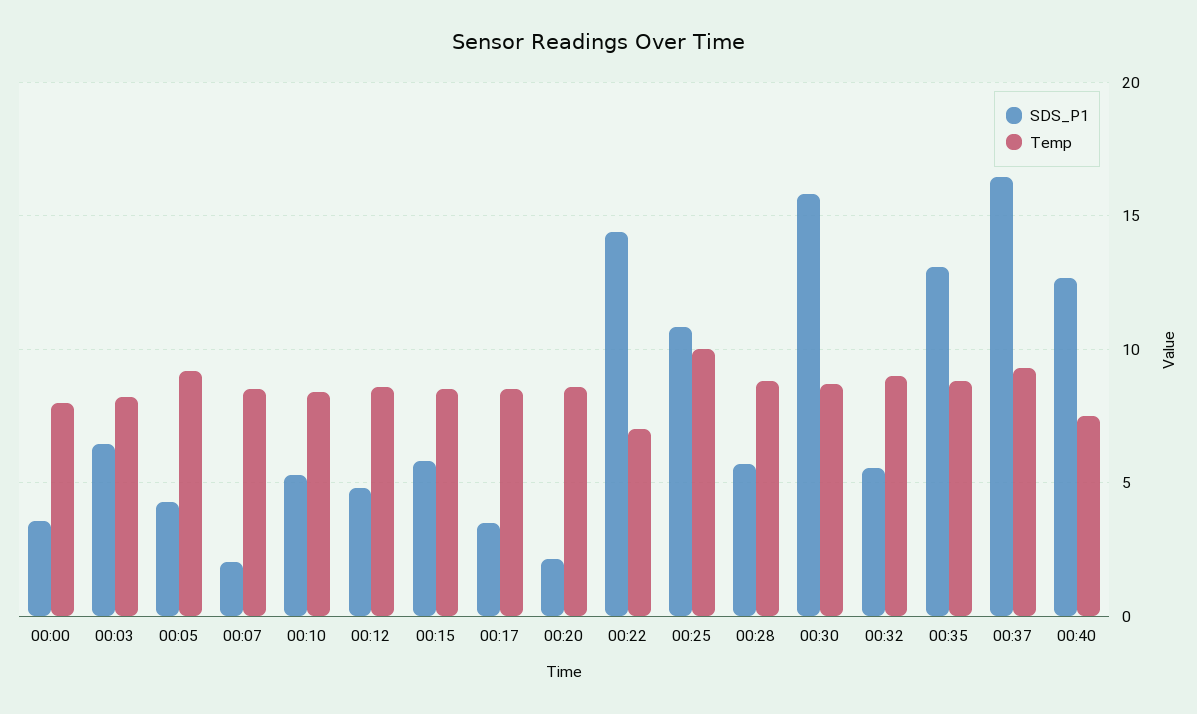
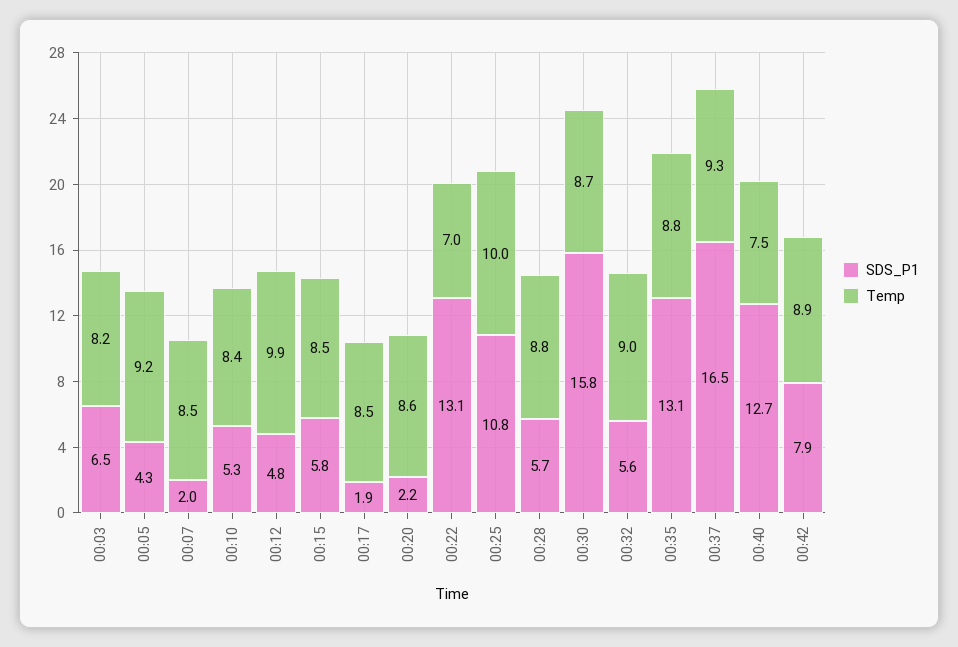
SDS_P1, 00:00: 3.5 -> none
Temp, 00:00: 8 -> none
Temp, 00:12: 8.5 -> 9.9
SDS_P1, 00:17: 3.5 -> 1.9
SDS_P1, 00:22: 14.5 -> 13.1
SDS_P1, 00:42: none -> 7.9
Temp, 00:42: none -> 8.9

